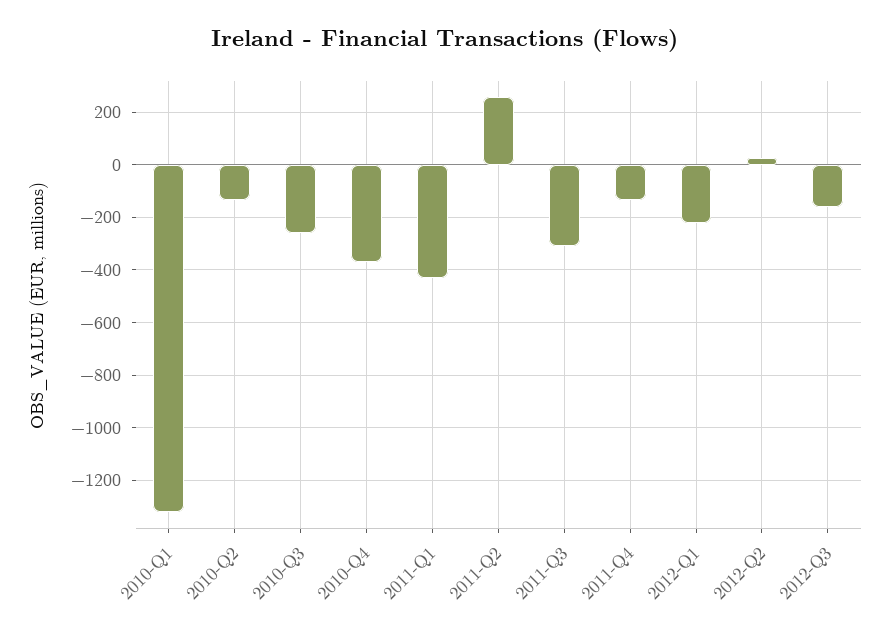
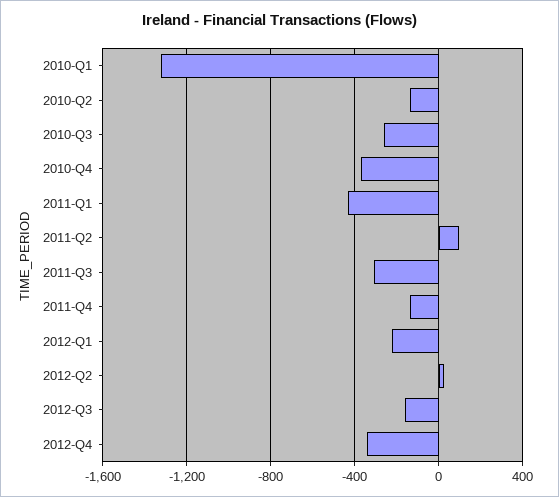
2011-Q2: 250 -> 100
2012-Q4: none -> -350

